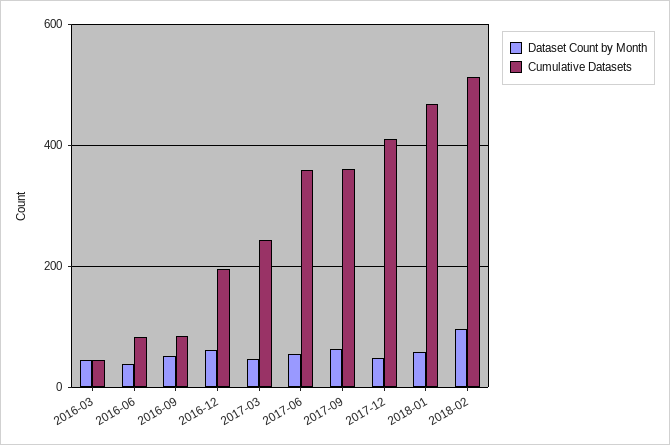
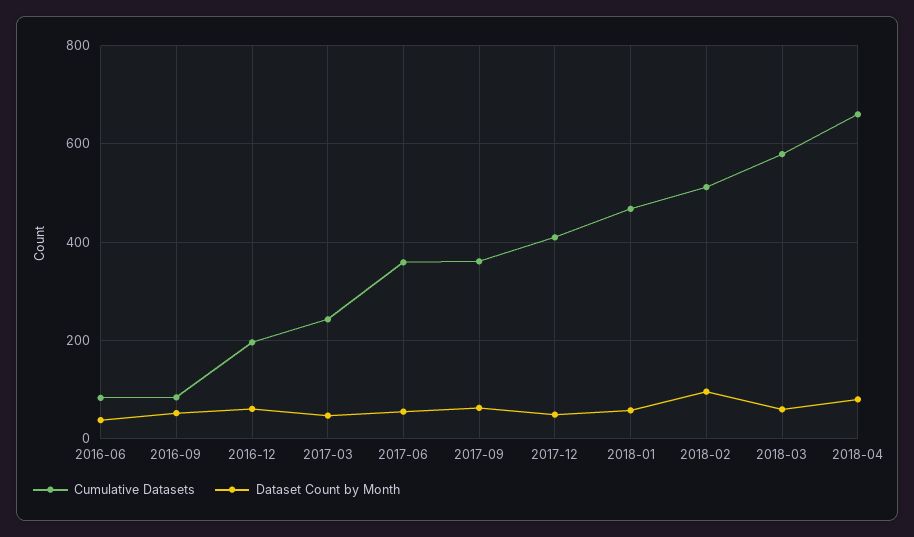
Dataset Count by Month, 2016-03: 40 -> none
Cumulative Datasets, 2016-03: 40 -> none
Cumulative Datasets, 2018-03: none -> 580
Dataset Count by Month, 2018-03: none -> 60
Cumulative Datasets, 2018-04: none -> 660
Dataset Count by Month, 2018-04: none -> 80

